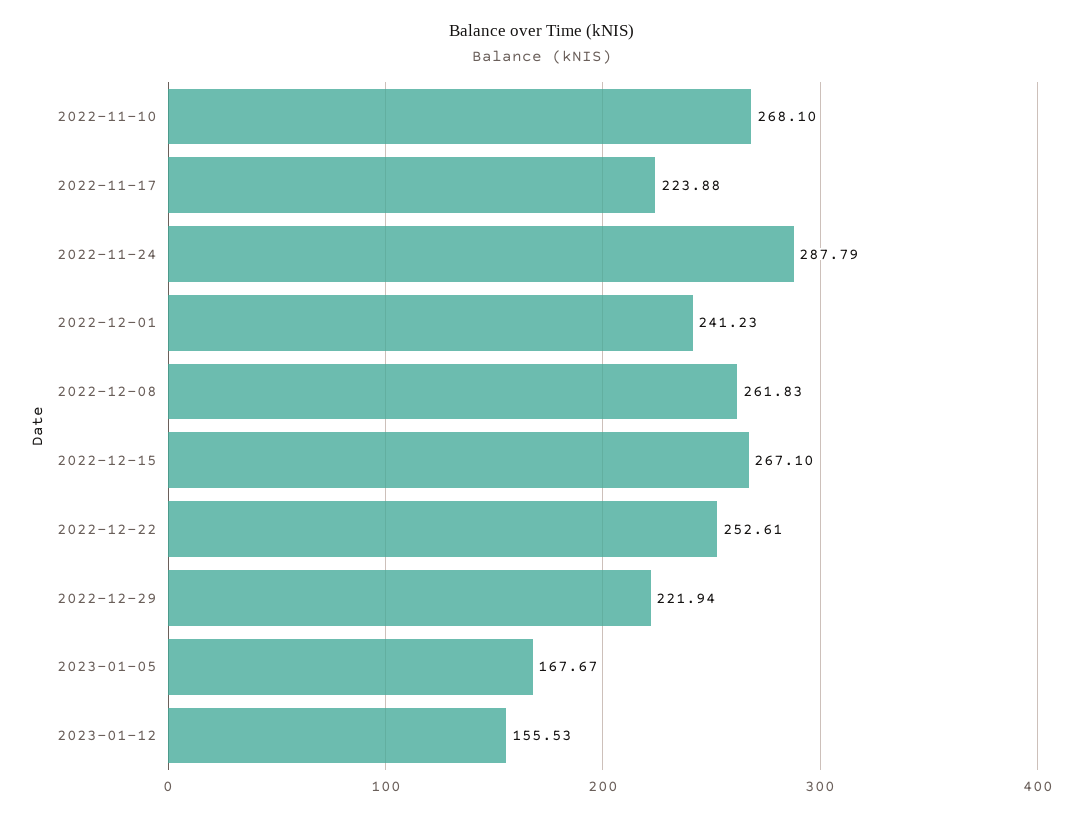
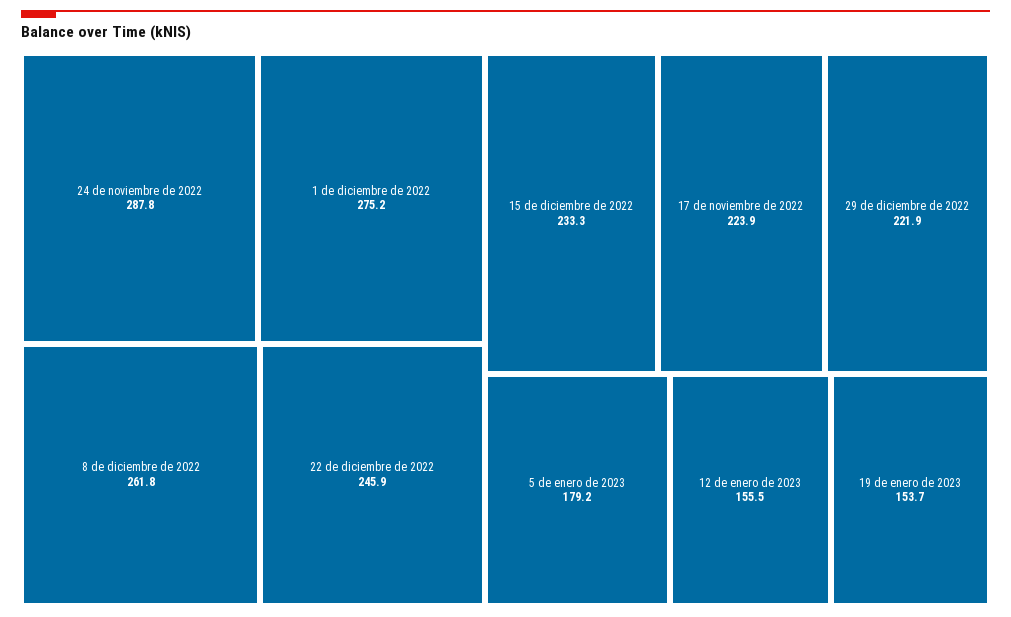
2022-11-10: 268.1 -> none
2022-12-01: 241.23 -> 275.2
2022-12-15: 267.1 -> 233.3
2022-12-22: 252.61 -> 245.9
2023-01-05: 167.67 -> 179.2
19 de enero de 2023: none -> 153.7

